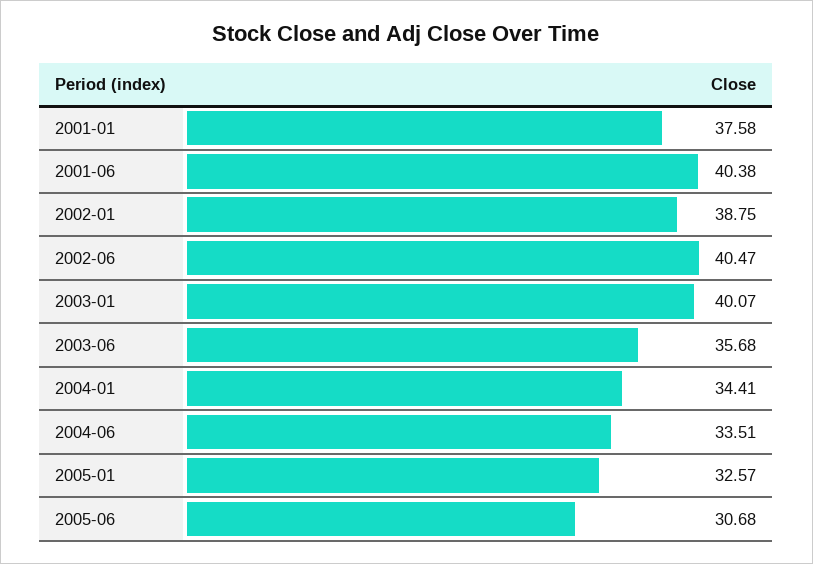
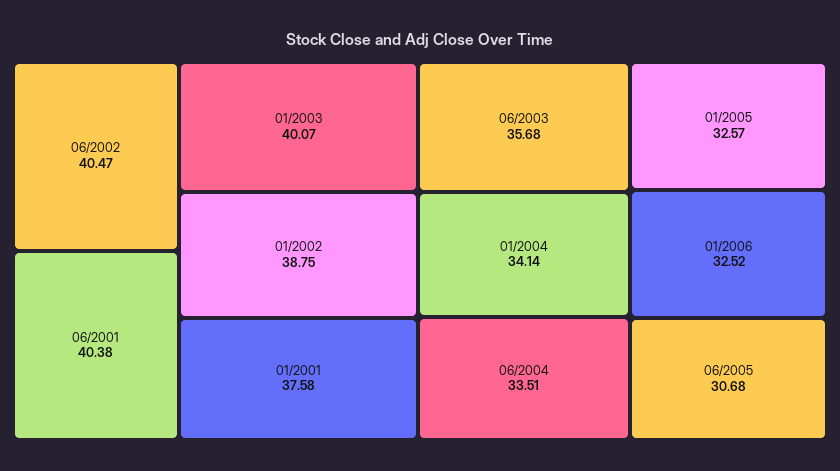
2004-01: 34.41 -> 34.14
01/2006: none -> 32.52

